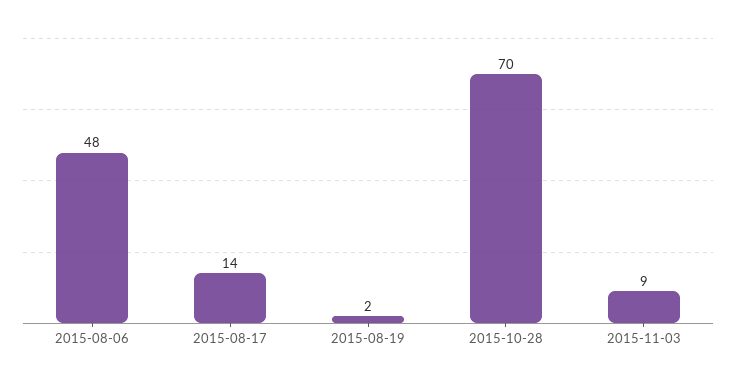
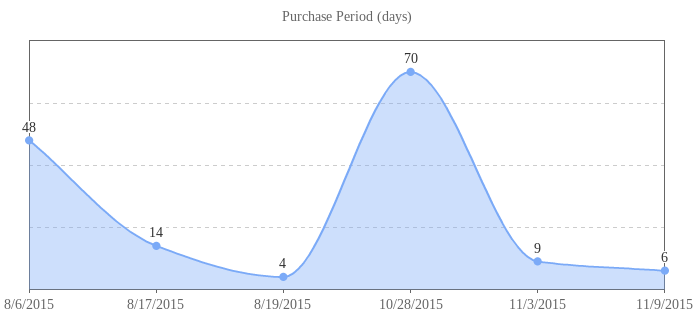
2015-08-19: 2 -> 4
11/9/2015: none -> 6

